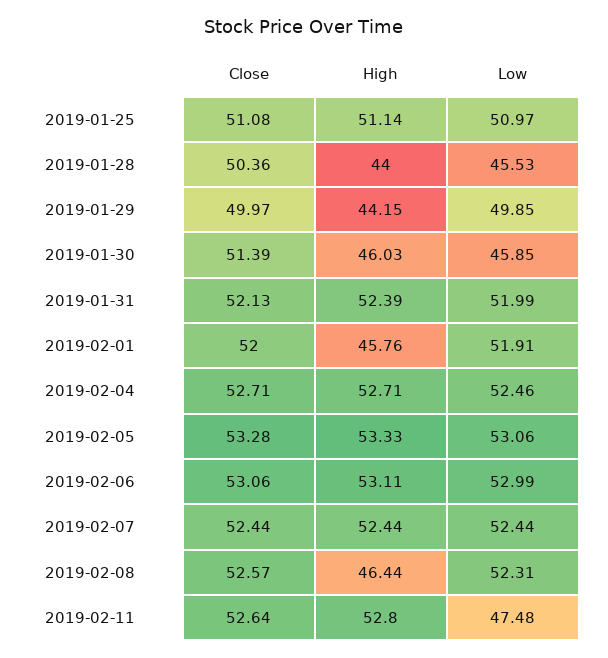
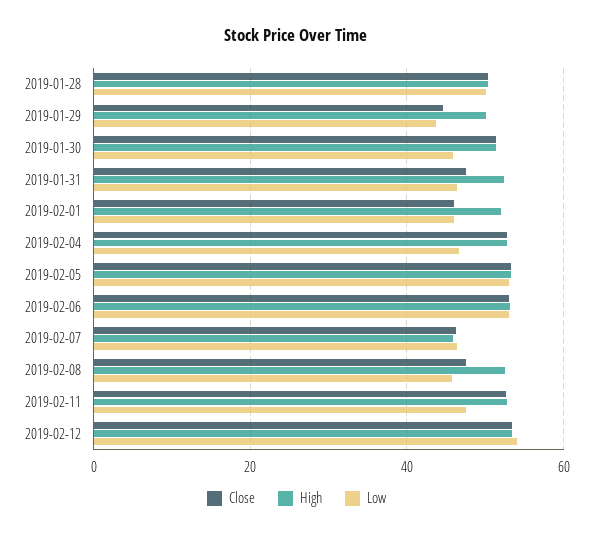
Close, 2019-01-25: 51.08 -> none
High, 2019-01-25: 51.14 -> none
Low, 2019-01-25: 50.97 -> none
High, 2019-01-28: 44 -> 50
Low, 2019-01-28: 45.53 -> 50
Close, 2019-01-29: 49.97 -> 44
High, 2019-01-29: 44.15 -> 50
Low, 2019-01-29: 49.85 -> 44
High, 2019-01-30: 46.03 -> 52
Close, 2019-01-31: 52.13 -> 48
Low, 2019-01-31: 51.99 -> 46
Close, 2019-02-01: 52 -> 46
High, 2019-02-01: 45.76 -> 52
Low, 2019-02-01: 51.91 -> 46
Low, 2019-02-04: 52.46 -> 46
Close, 2019-02-07: 52.44 -> 46
High, 2019-02-07: 52.44 -> 46
Low, 2019-02-07: 52.44 -> 46
Close, 2019-02-08: 52.57 -> 48
High, 2019-02-08: 46.44 -> 52
Low, 2019-02-08: 52.31 -> 46
Close, 2019-02-12: none -> 54
High, 2019-02-12: none -> 54
Low, 2019-02-12: none -> 54

